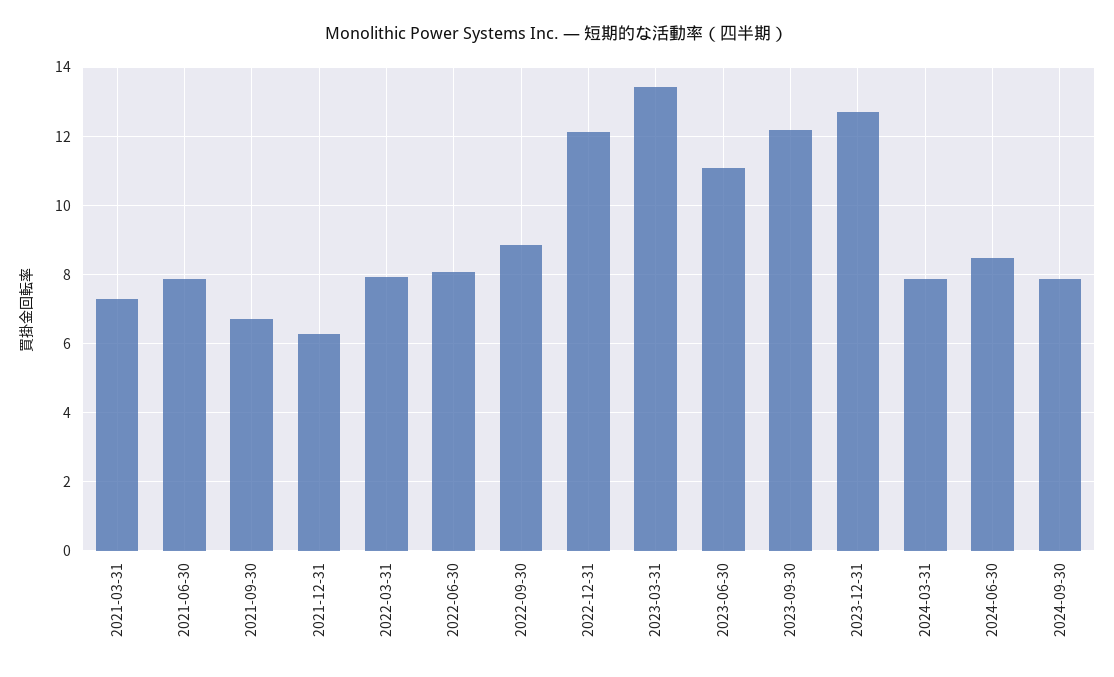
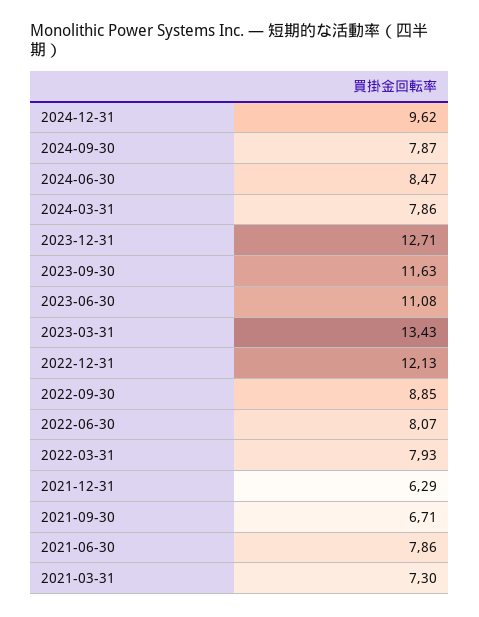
2023-09-30: 12.2 -> 11.63
2024-12-31: none -> 9.62

